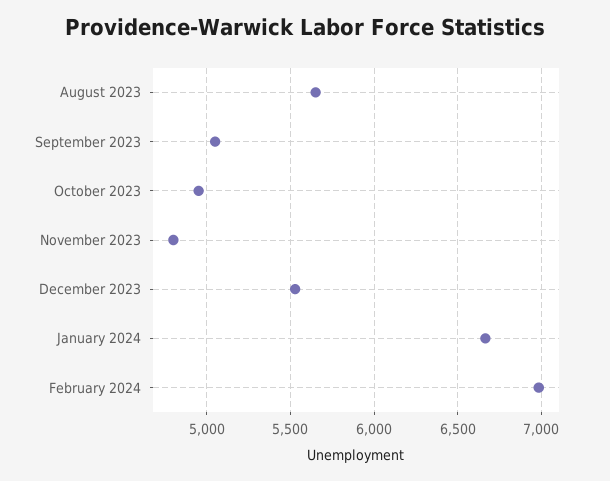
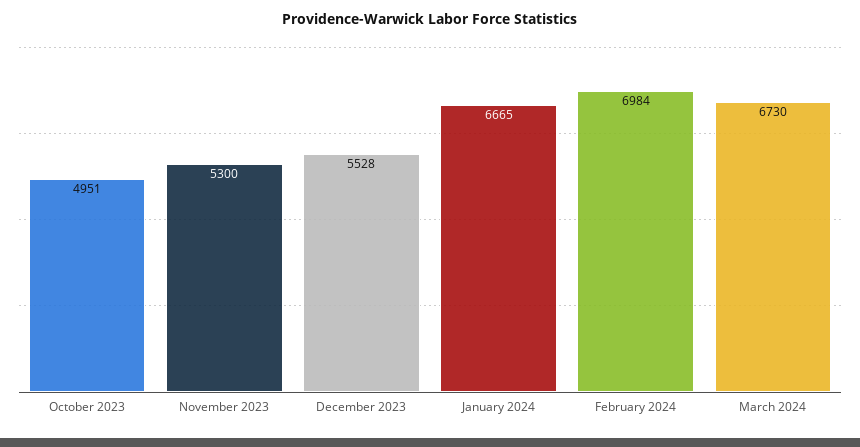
August 2023: 5650 -> none
September 2023: 5050 -> none
November 2023: 4800 -> 5300
March 2024: none -> 6730

